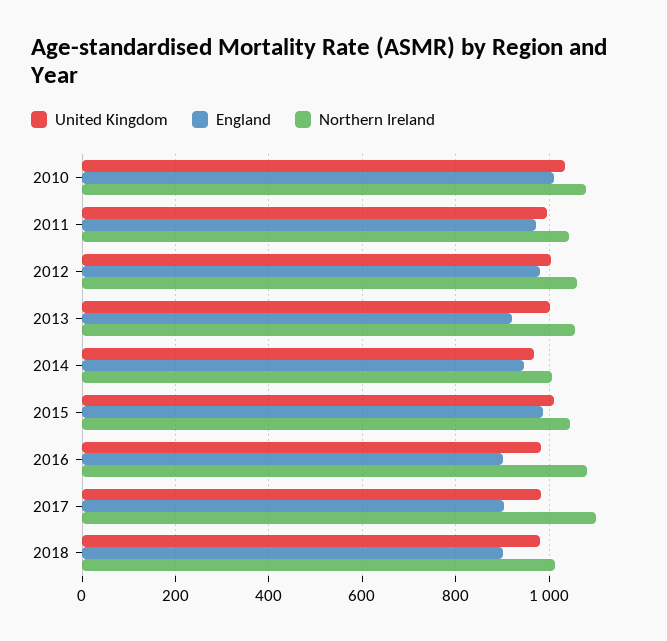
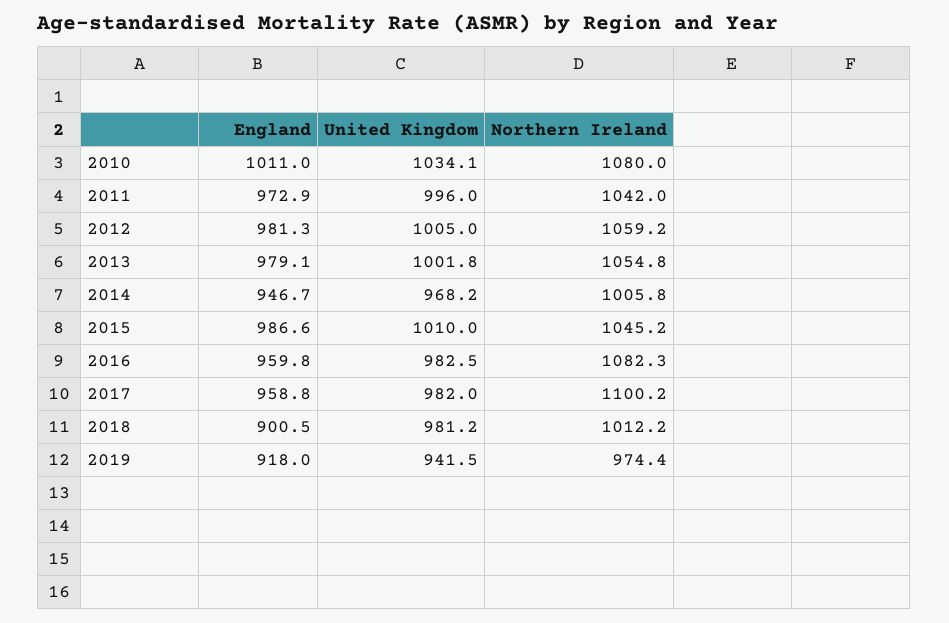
England, 2013: 920 -> 979.1
England, 2016: 900 -> 959.8
England, 2017: 900 -> 958.8
England, 2019: none -> 918
United Kingdom, 2019: none -> 941.5
Northern Ireland, 2019: none -> 974.4

